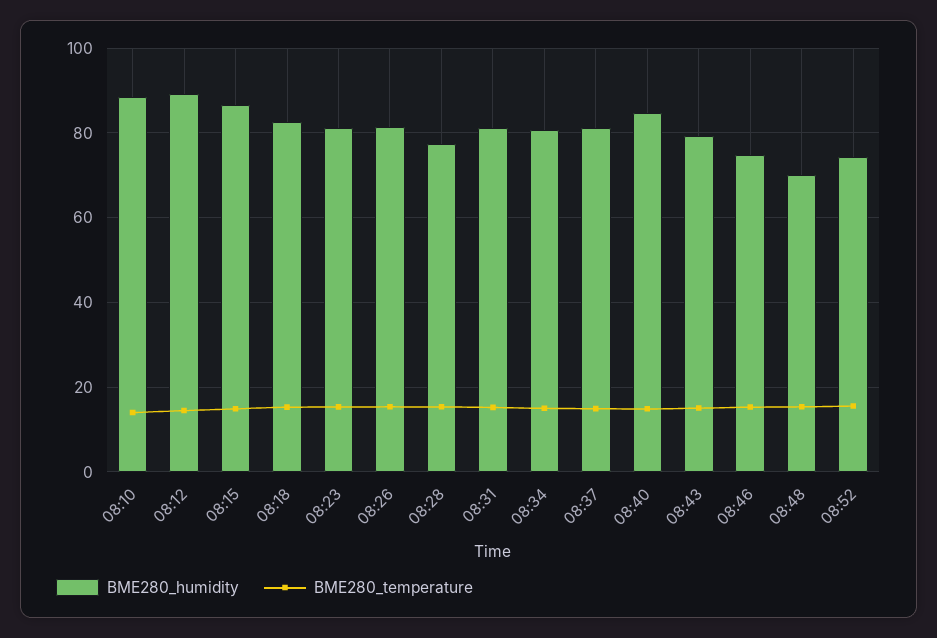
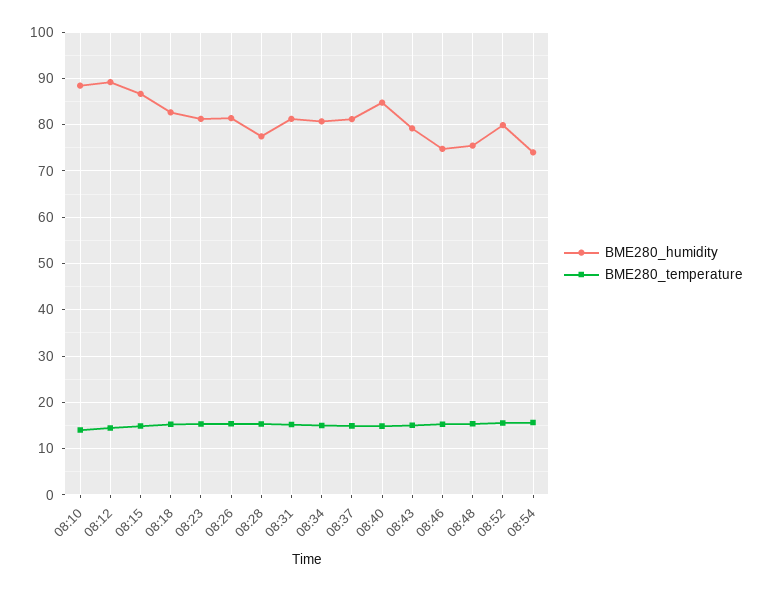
BME280_humidity, 08:48: 70 -> 76
BME280_humidity, 08:52: 74 -> 80
BME280_humidity, 08:54: none -> 74
BME280_temperature, 08:54: none -> 16

